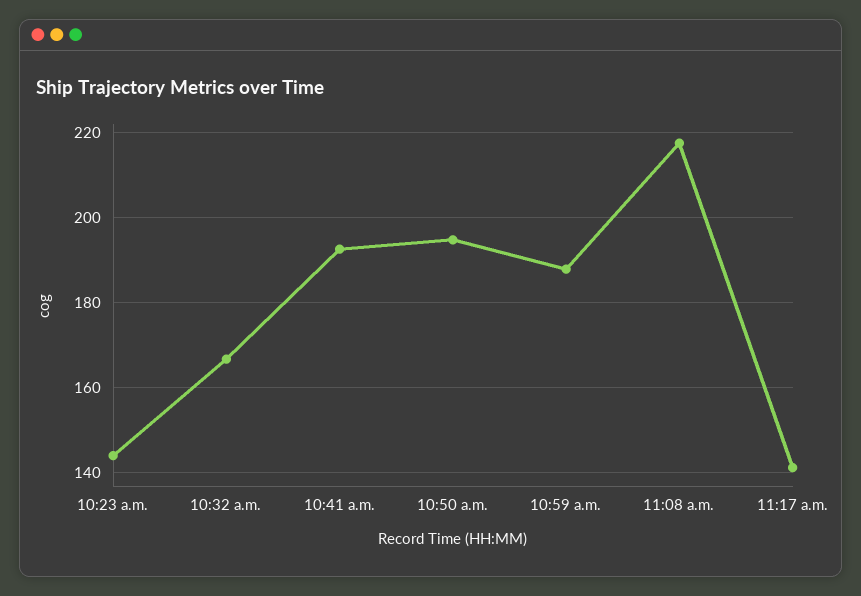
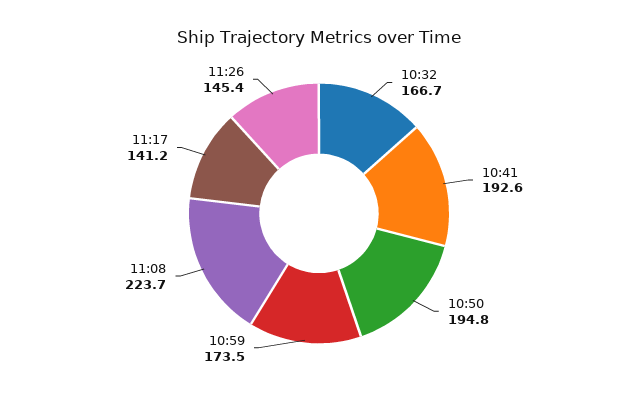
10:23 a.m.: 144 -> none
10:59 a.m.: 188 -> 173.5
11:08 a.m.: 218 -> 223.7
11:26: none -> 145.4

